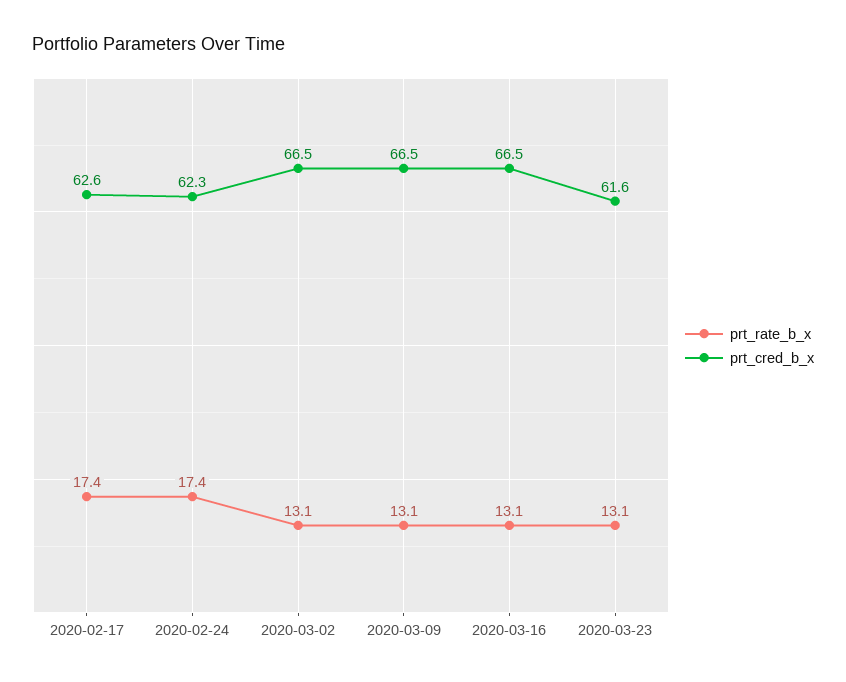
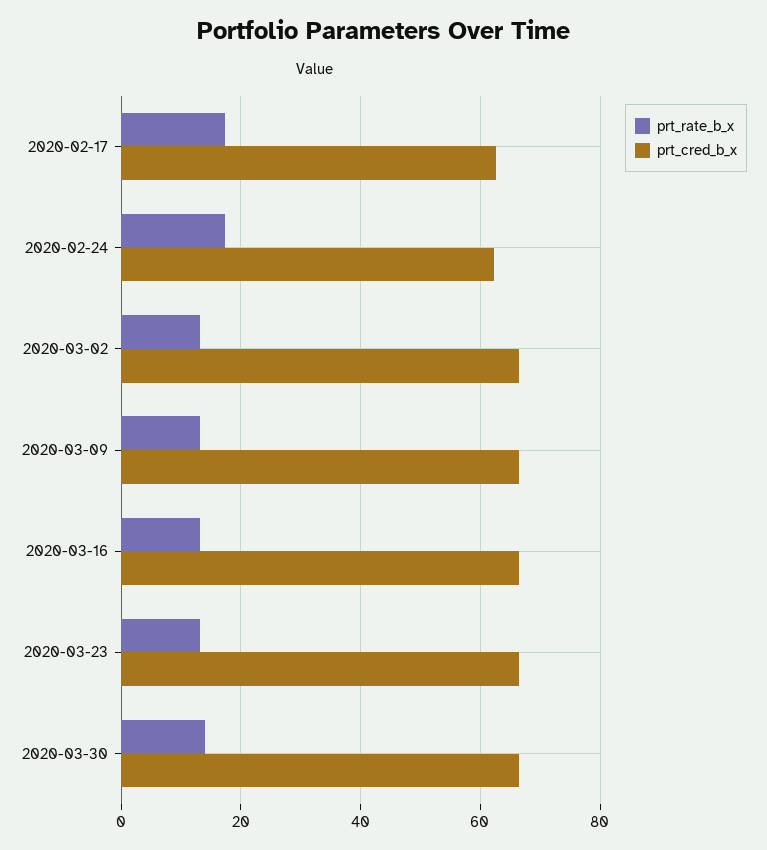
prt_cred_b_x, 2020-03-23: 61.6 -> 66
prt_rate_b_x, 2020-03-30: none -> 14
prt_cred_b_x, 2020-03-30: none -> 66

